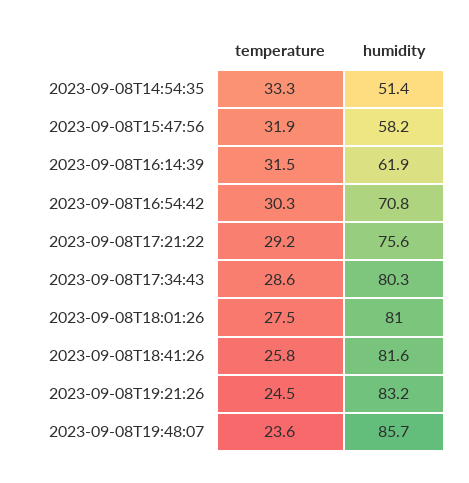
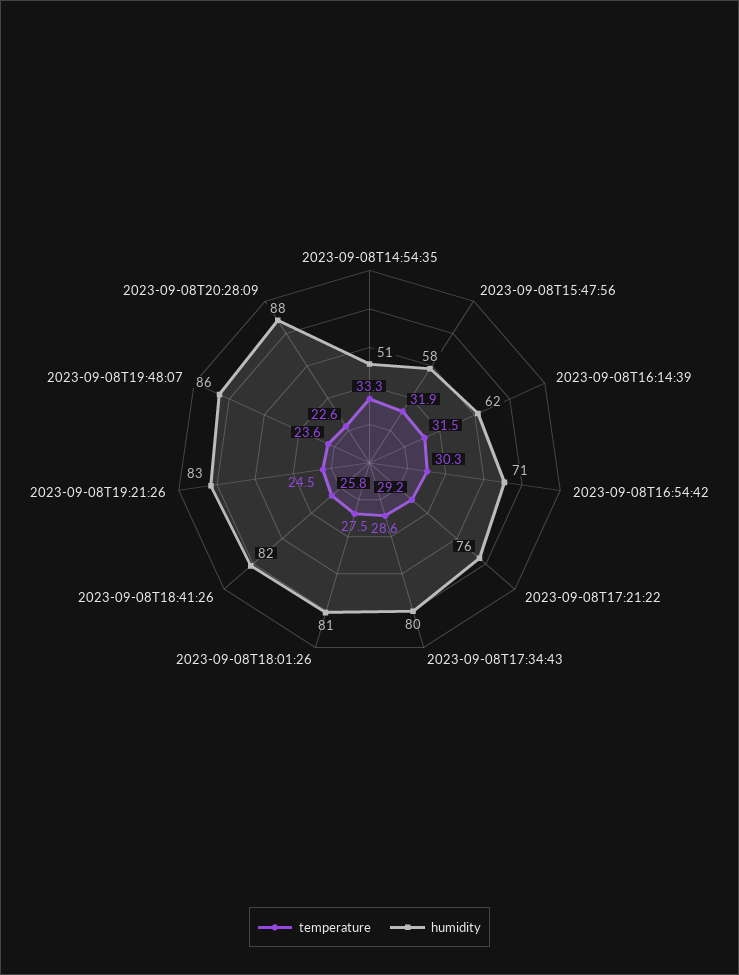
temperature, 2023-09-08T20:28:09: none -> 22.6
humidity, 2023-09-08T20:28:09: none -> 88

